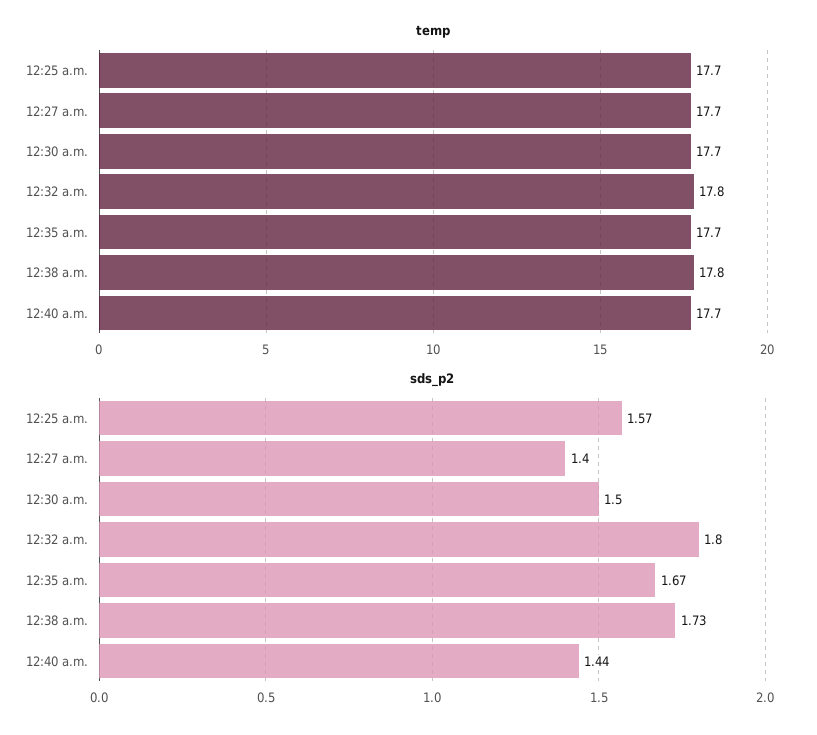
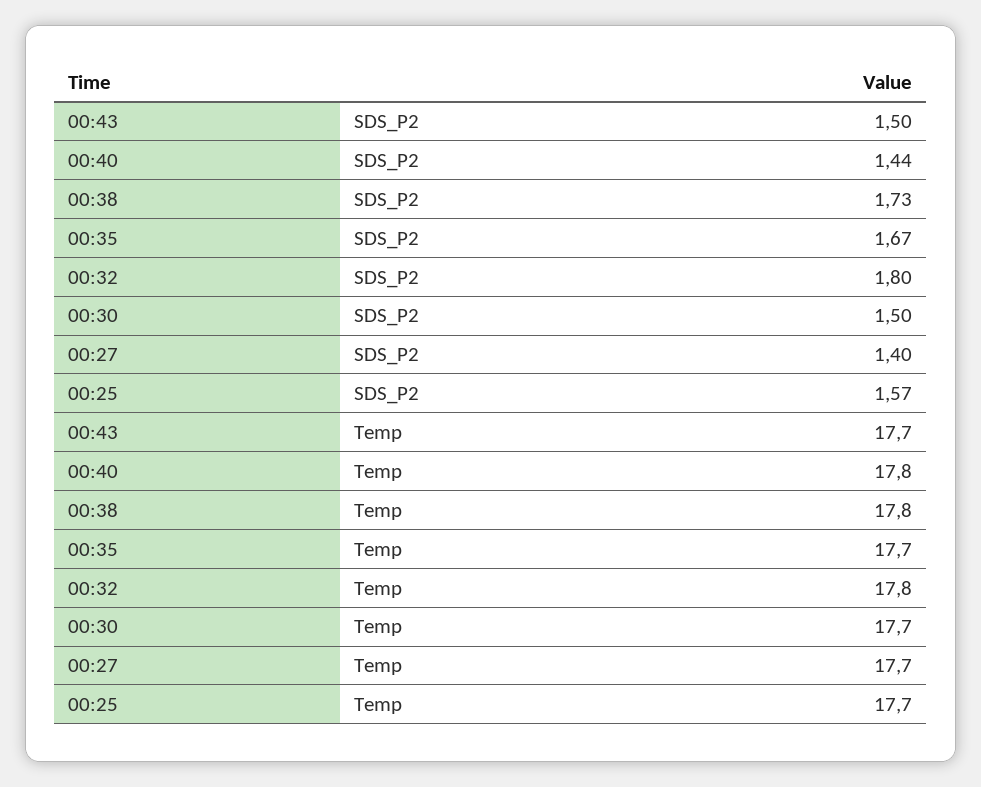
temp, 12:40 a.m.: 17.7 -> 17.8
sds_p2, 00:43: none -> 1.5
temp, 00:43: none -> 17.7

